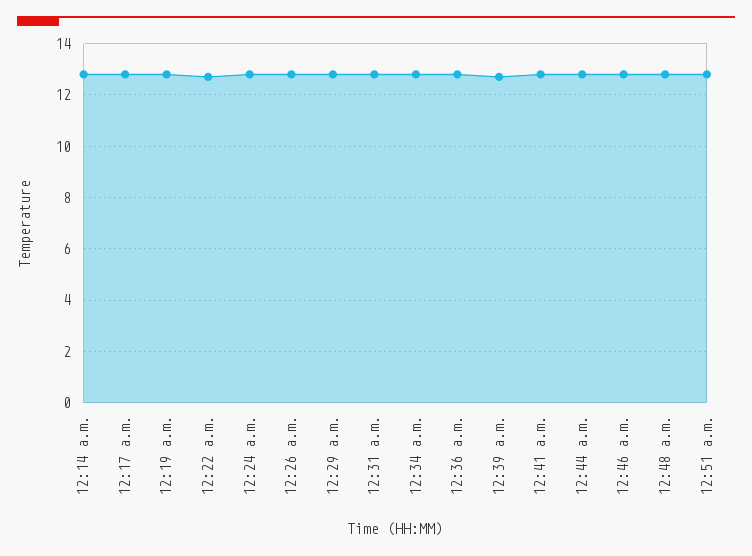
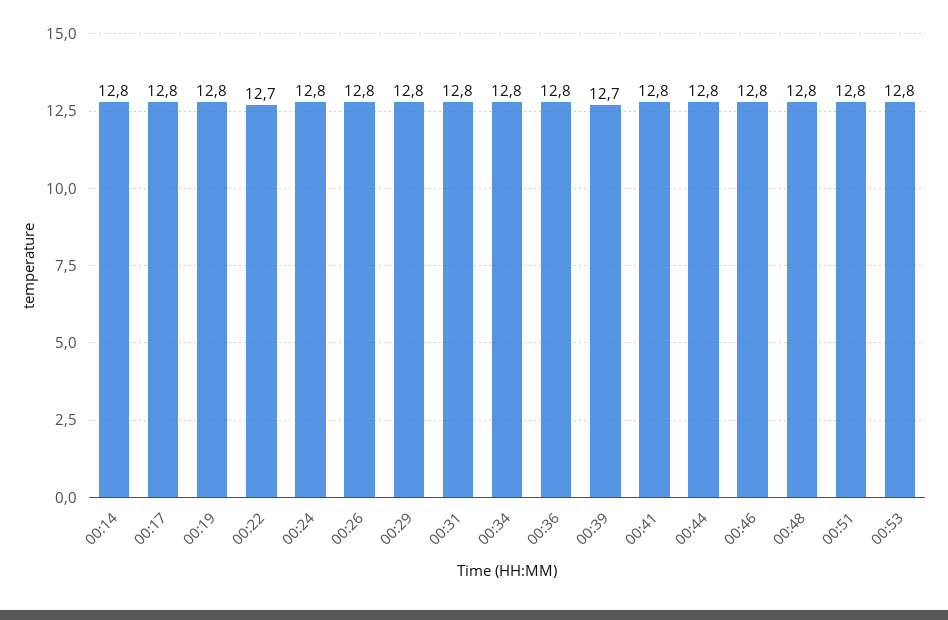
00:53: none -> 12.8

